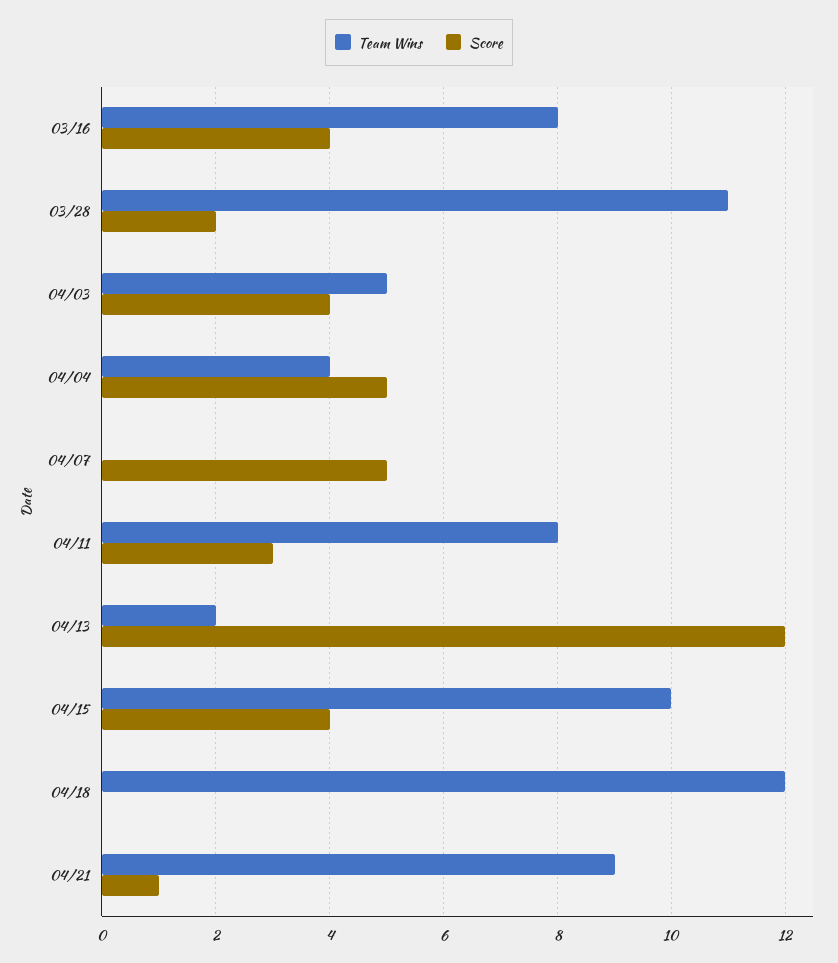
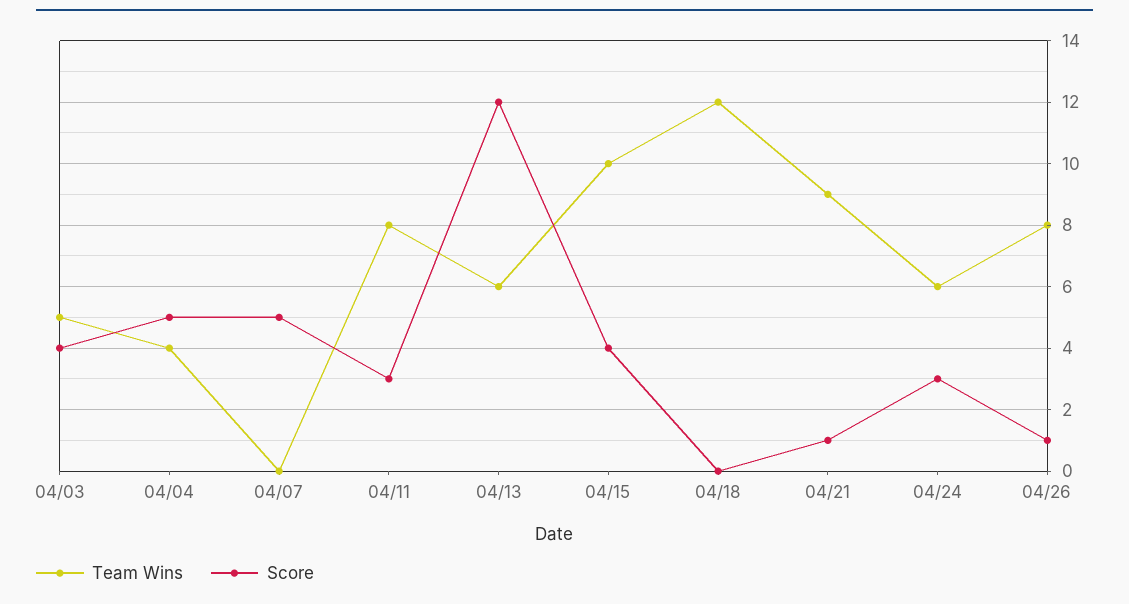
Team Wins, 03/16: 8 -> none
Score, 03/16: 4 -> none
Team Wins, 03/28: 11 -> none
Score, 03/28: 2 -> none
Team Wins, 04/13: 2 -> 6
Team Wins, 04/24: none -> 6
Score, 04/24: none -> 3
Team Wins, 04/26: none -> 8
Score, 04/26: none -> 1

